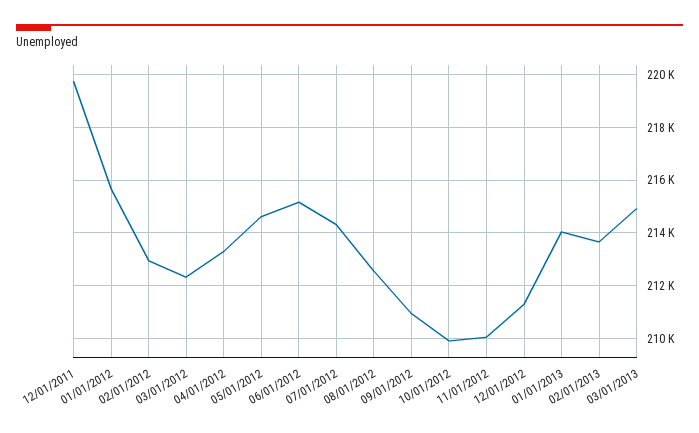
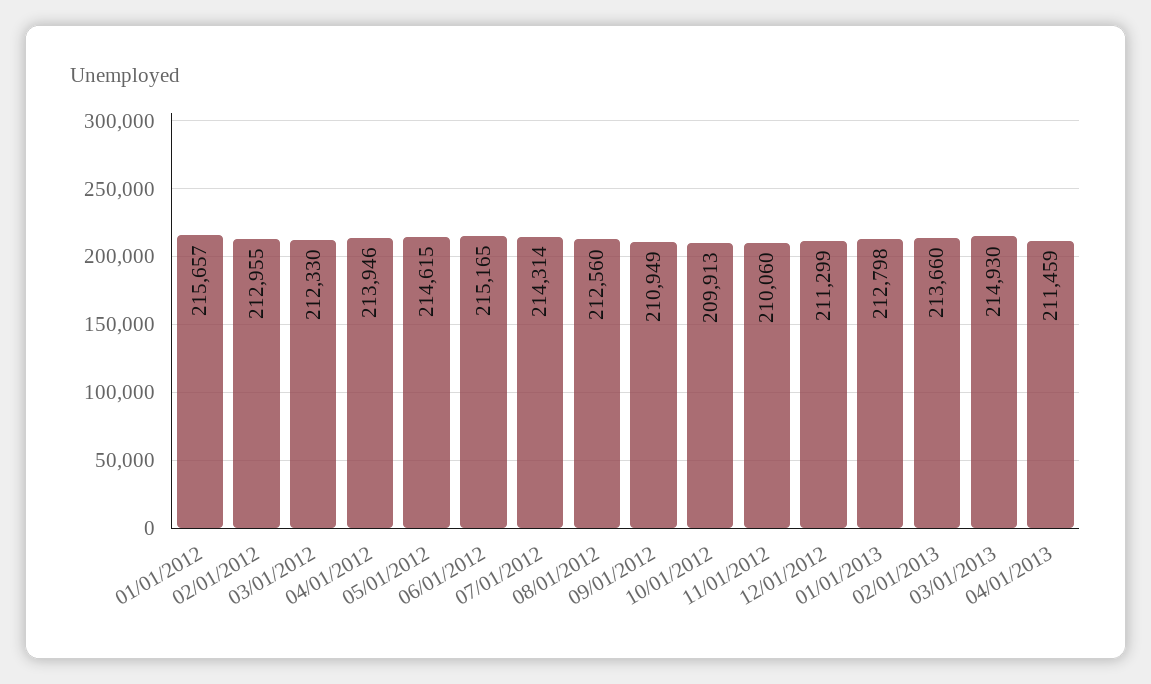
12/01/2011: 219750 -> none
04/01/2012: 213250 -> 213946
01/01/2013: 214000 -> 212798
04/01/2013: none -> 211459

